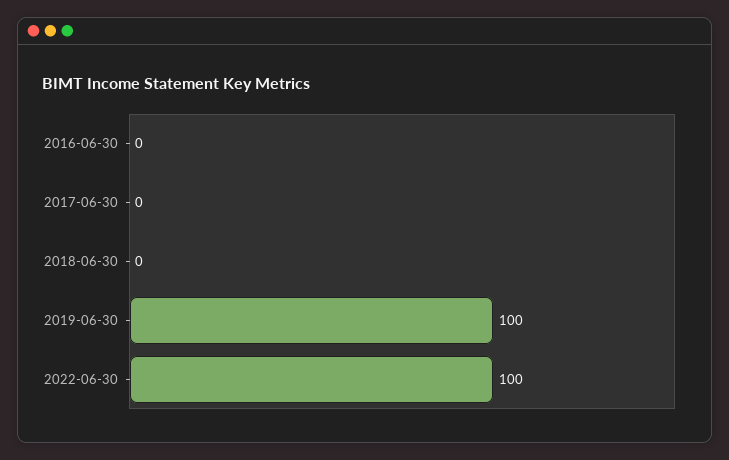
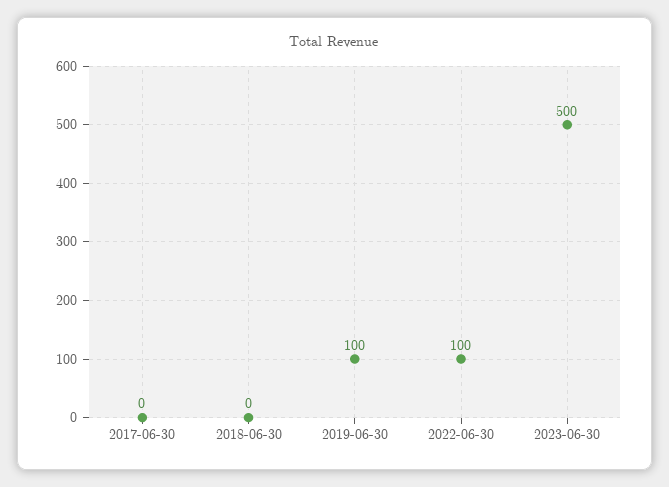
2016-06-30: 0 -> none
2023-06-30: none -> 500

